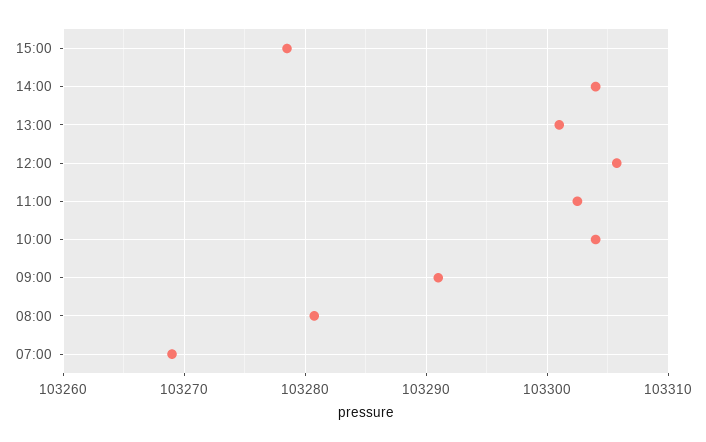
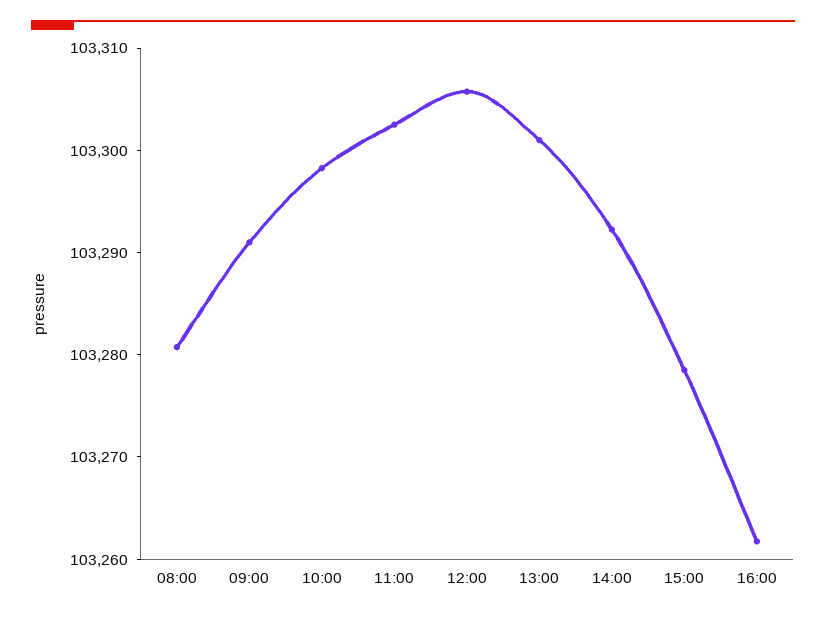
14:00: 103304 -> 103292
10:00: 103304 -> 103298
07:00: 103269 -> none
16:00: none -> 103262

